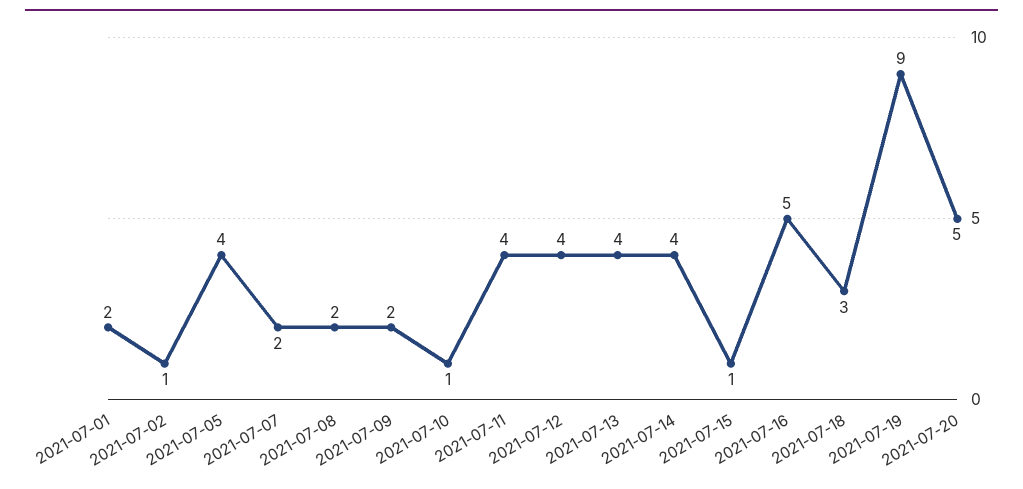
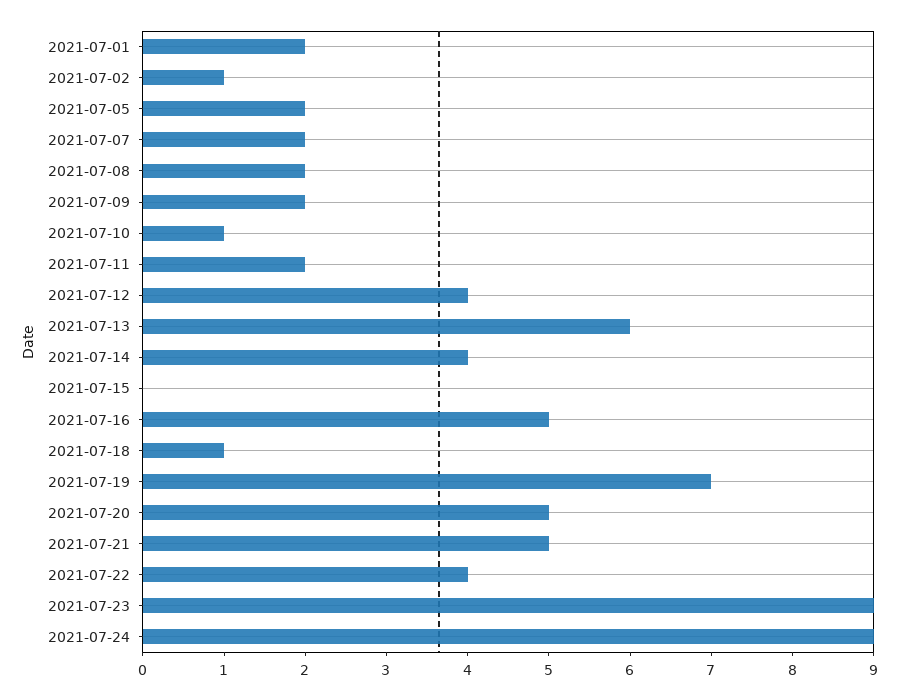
2021-07-05: 4 -> 2
2021-07-11: 4 -> 2
2021-07-13: 4 -> 6
2021-07-15: 1 -> 0
2021-07-18: 3 -> 1
2021-07-19: 9 -> 7
2021-07-21: none -> 5
2021-07-22: none -> 4
2021-07-23: none -> 9
2021-07-24: none -> 9

